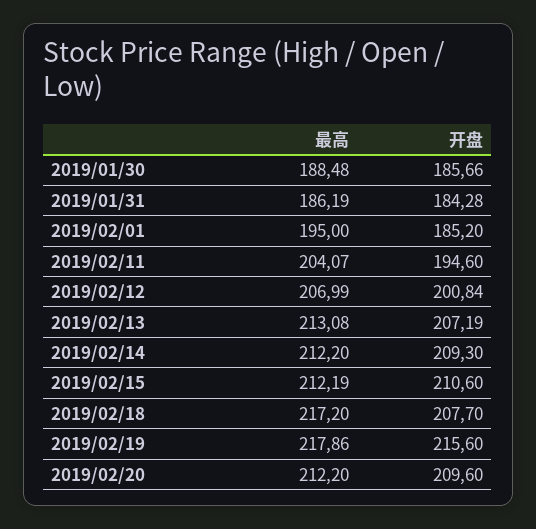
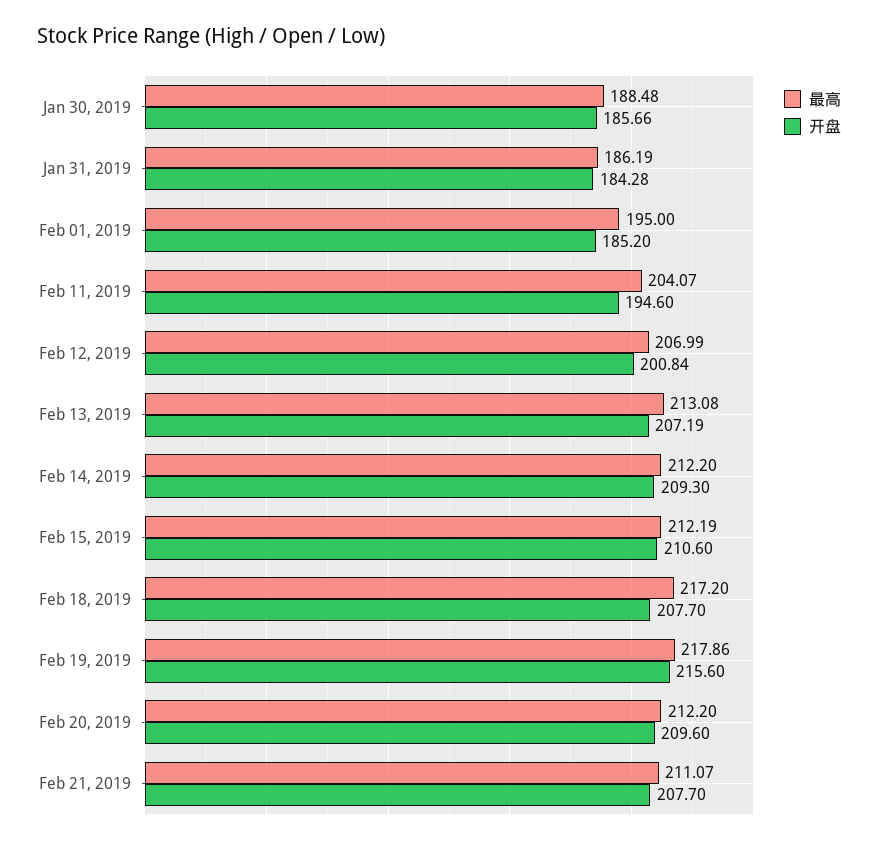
最高, Feb 21, 2019: none -> 211.07
开盘, Feb 21, 2019: none -> 207.7

